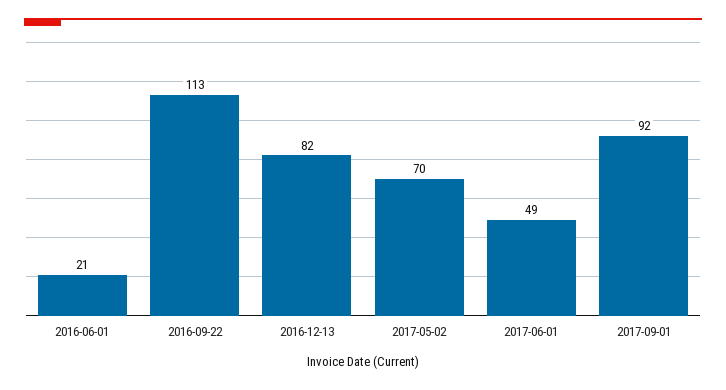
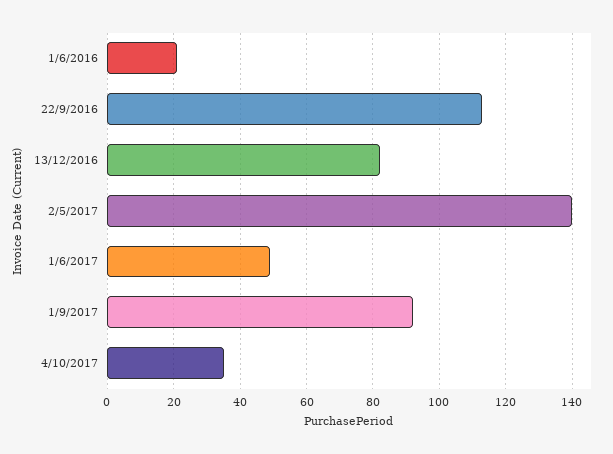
2017-05-02: 70 -> 140
4/10/2017: none -> 35

